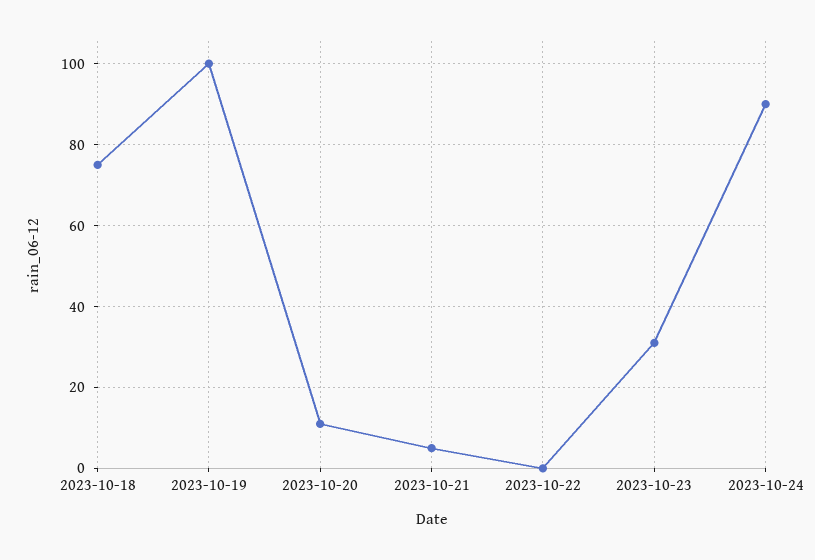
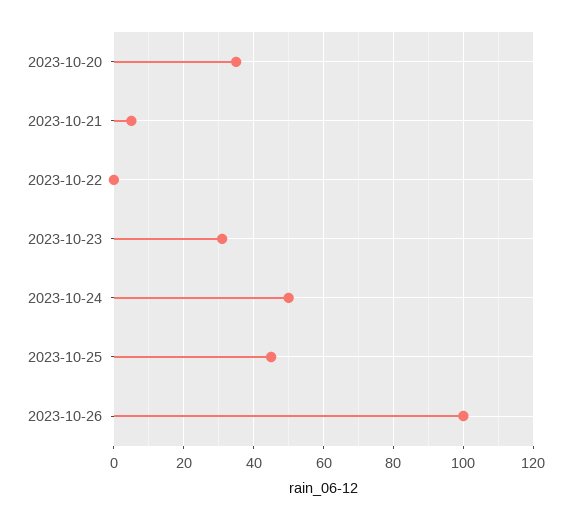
2023-10-18: 75 -> none
2023-10-19: 100 -> none
2023-10-20: 10 -> 35
2023-10-24: 90 -> 50
2023-10-25: none -> 45
2023-10-26: none -> 100

